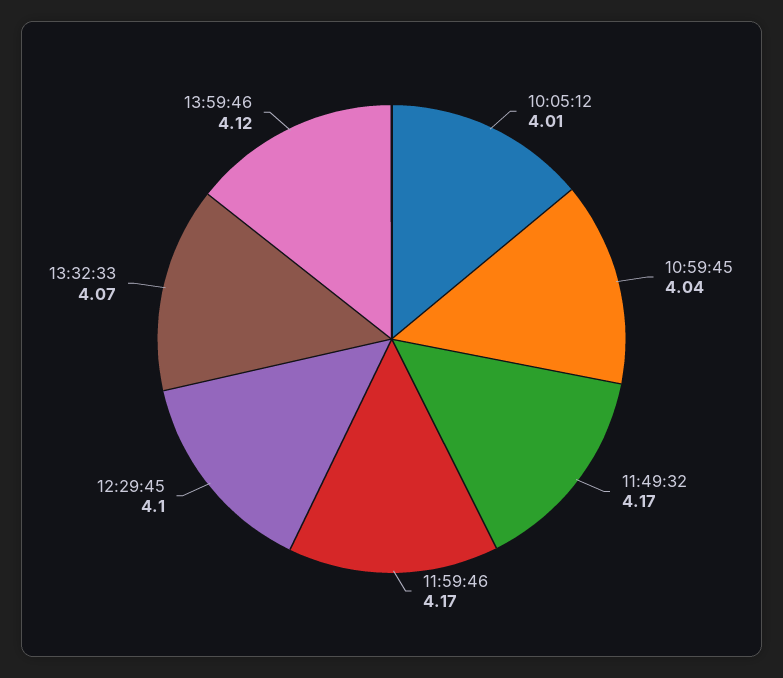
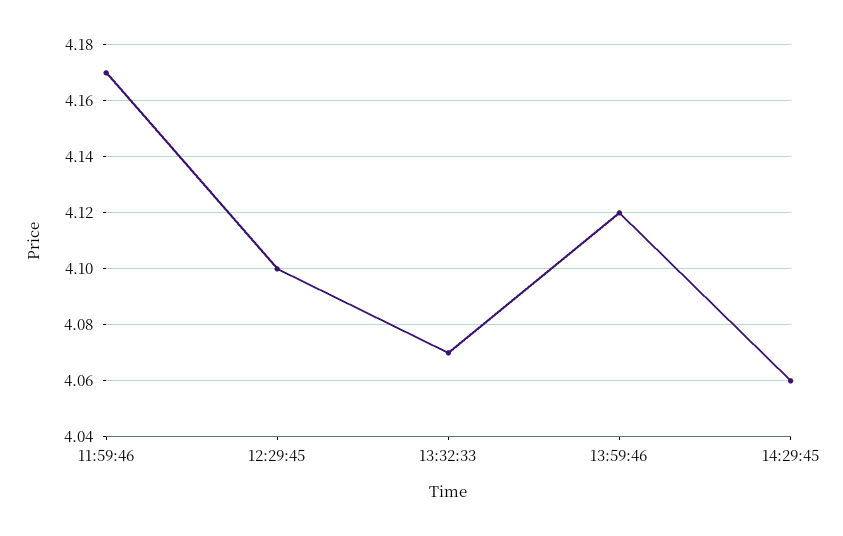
10:05:12: 4.01 -> none
10:59:45: 4.04 -> none
11:49:32: 4.17 -> none
14:29:45: none -> 4.06

